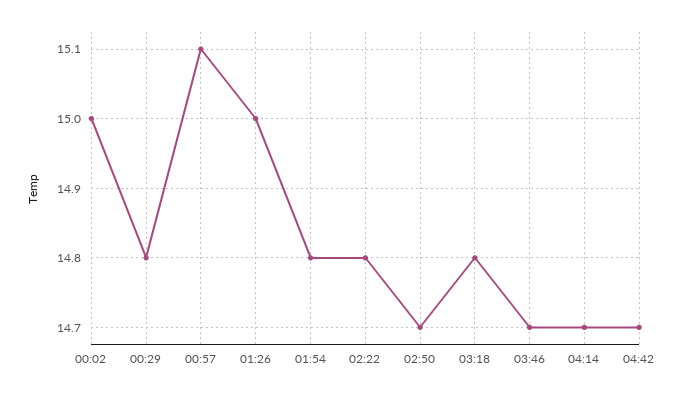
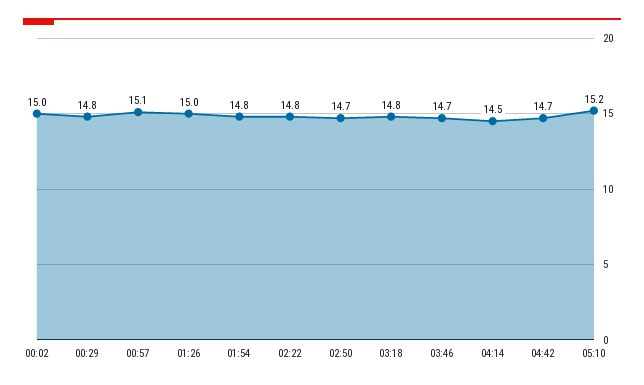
04:14: 14.7 -> 14.5
05:10: none -> 15.2

